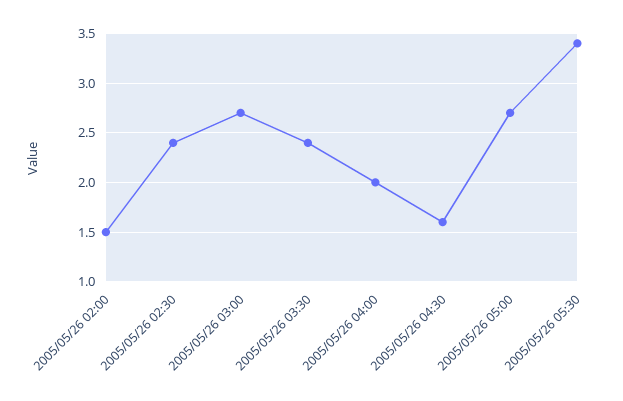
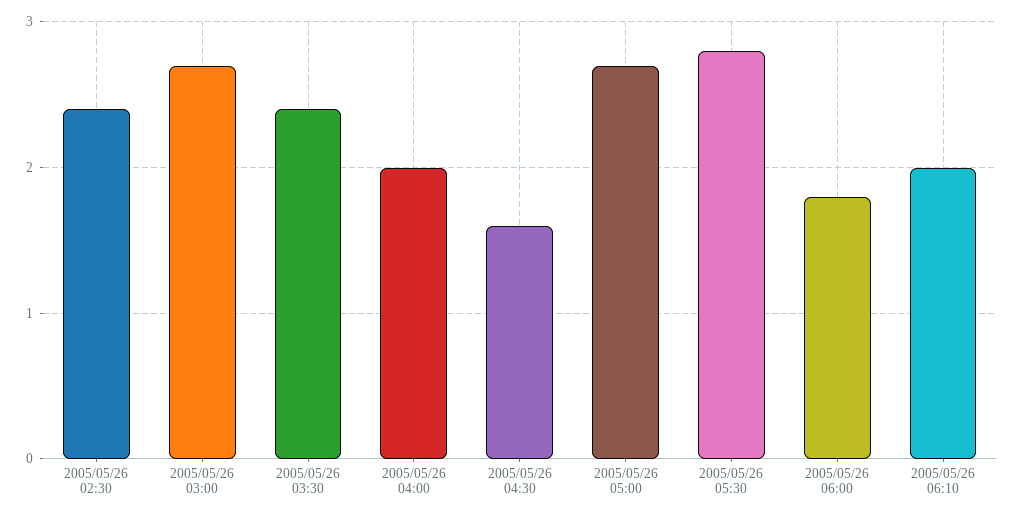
2005/05/26 02:00: 1.5 -> none
2005/05/26 05:30: 3.4 -> 2.8
2005/05/26 06:00: none -> 1.8
2005/05/26 06:10: none -> 2

